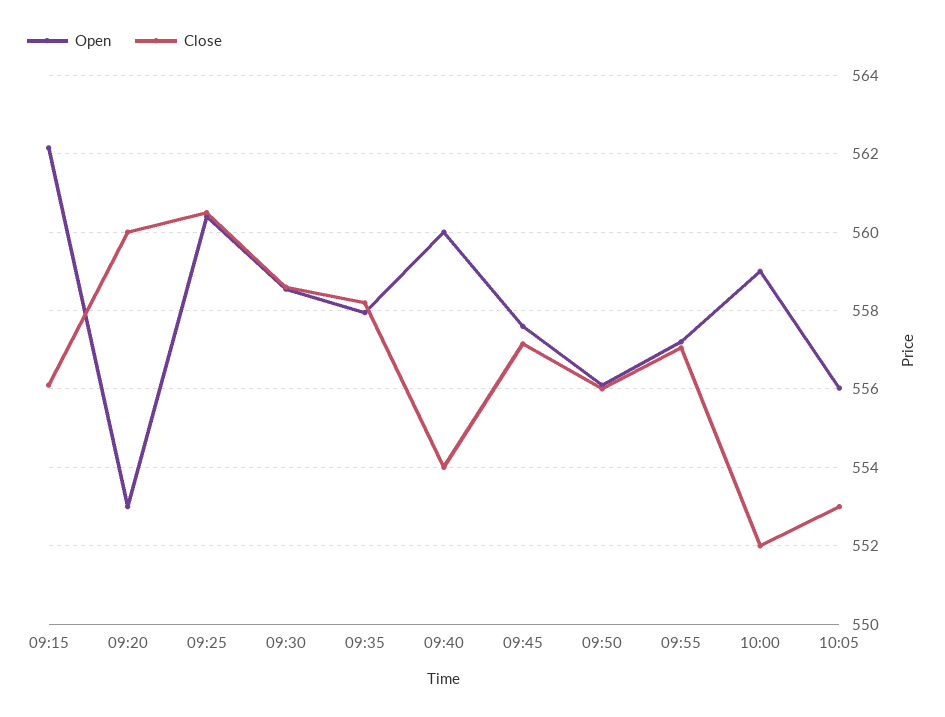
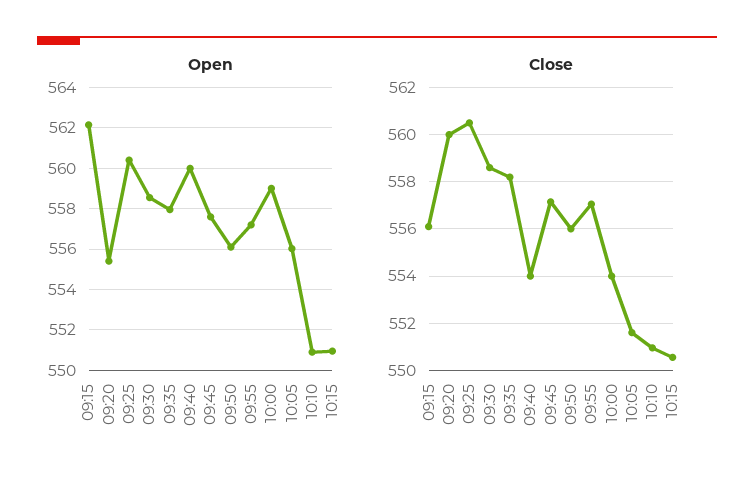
Open, 09:20: 553 -> 555.5
Close, 10:00: 552 -> 554
Close, 10:05: 553 -> 551.5
Open, 10:10: none -> 551
Open, 10:15: none -> 551
Close, 10:10: none -> 551
Close, 10:15: none -> 550.5

